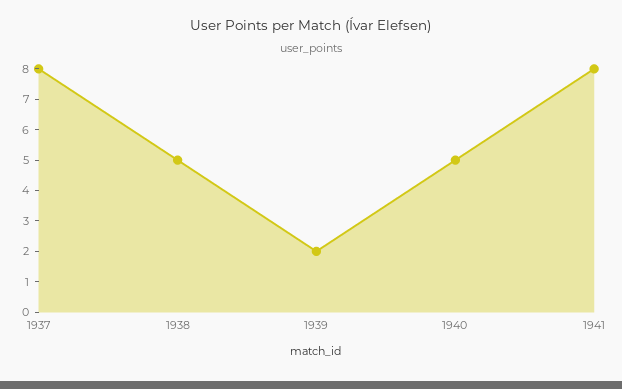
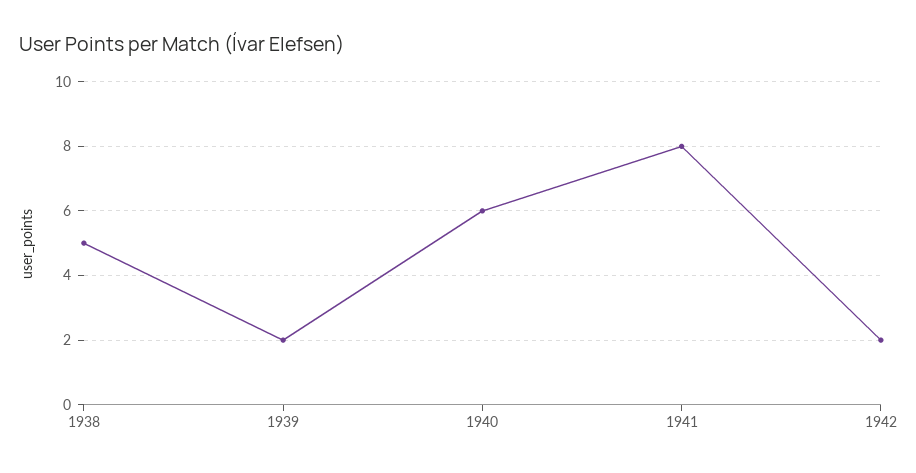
1937: 8 -> none
1940: 5 -> 6
1942: none -> 2

